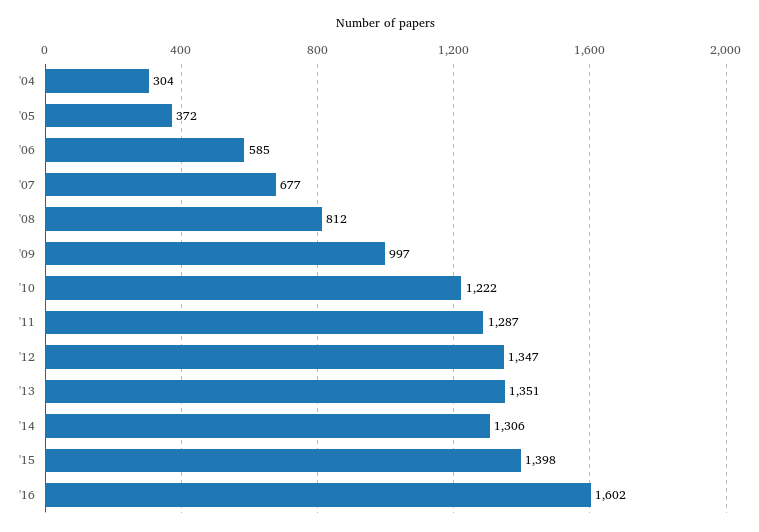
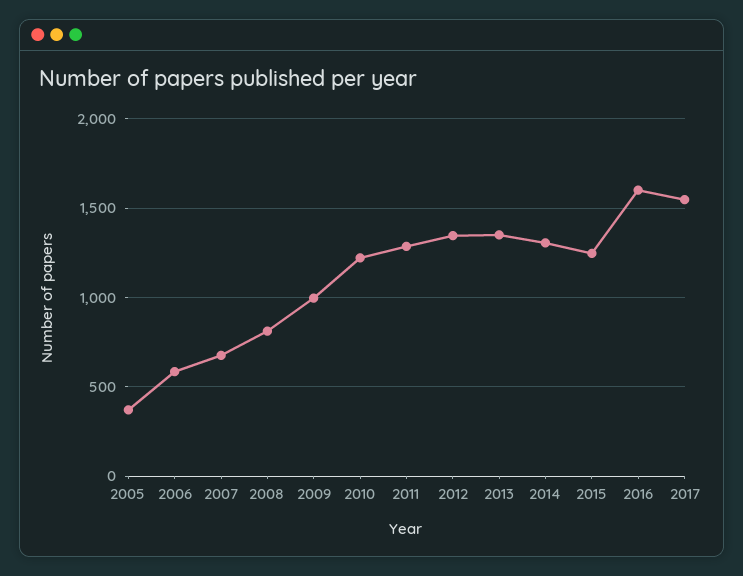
'04: 304 -> none
'15: 1398 -> 1250
2017: none -> 1550

